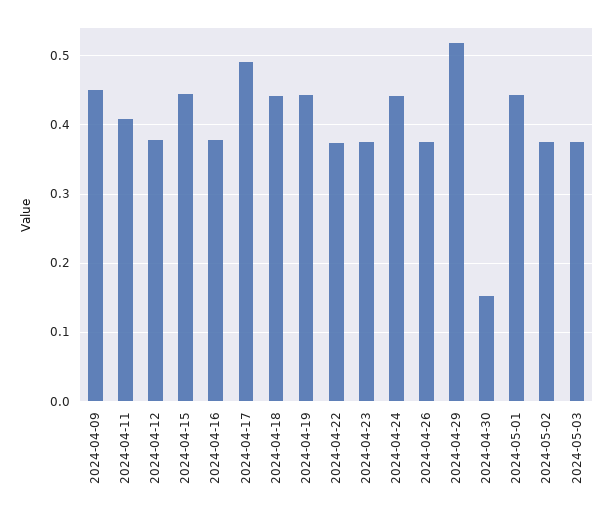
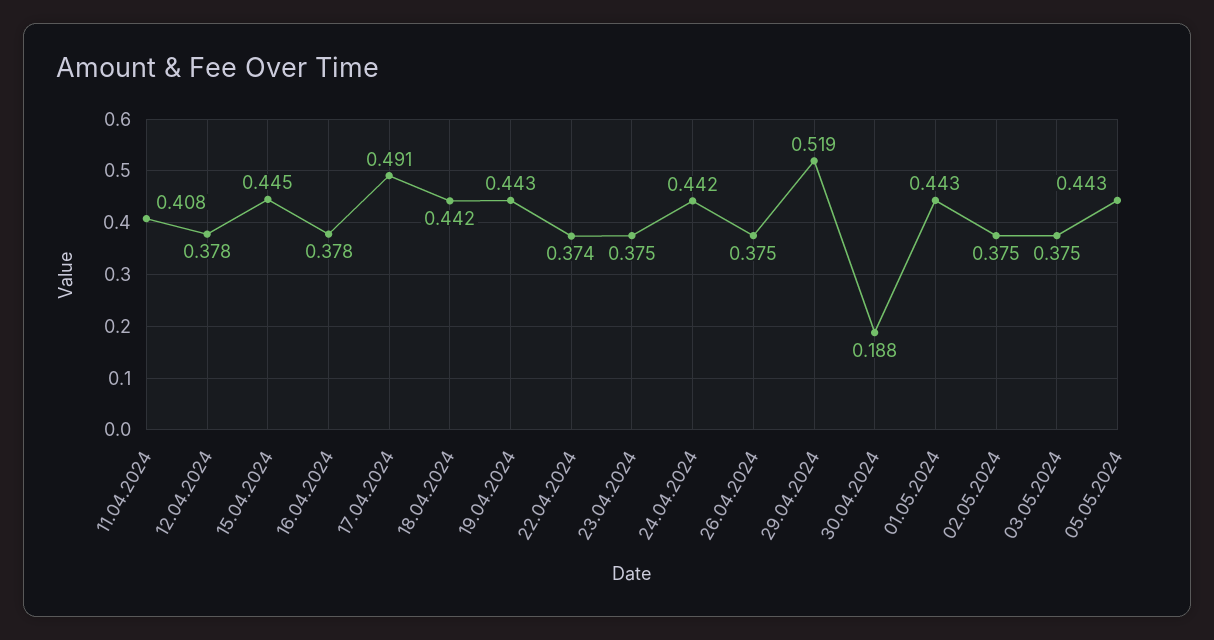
2024-04-09: 0.45 -> none
2024-04-30: 0.15 -> 0.188
05.05.2024: none -> 0.443

